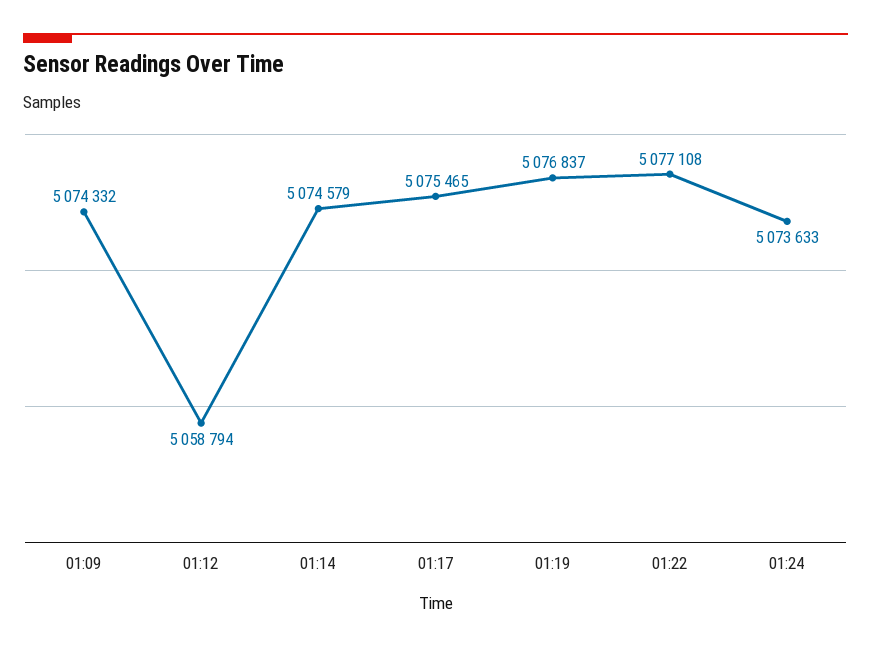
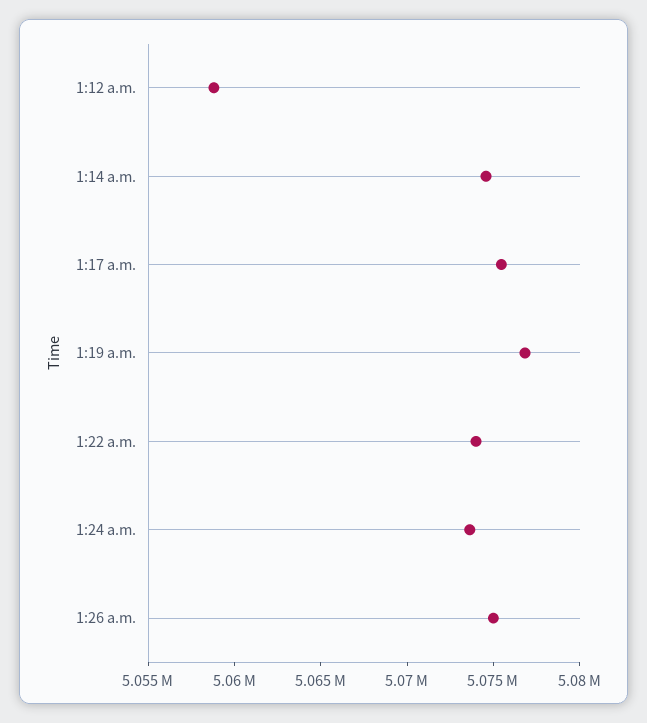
01:09: 5074332 -> none
01:22: 5077108 -> 5074000
1:26 a.m.: none -> 5075000

